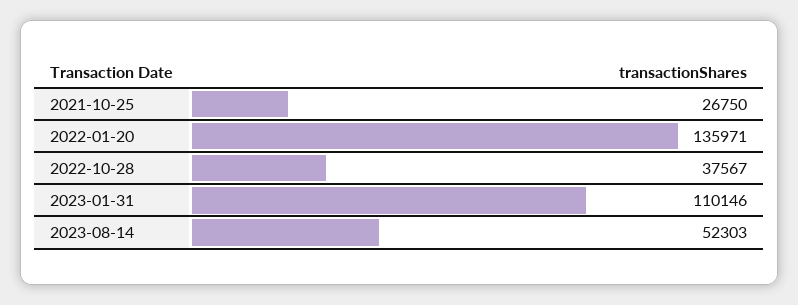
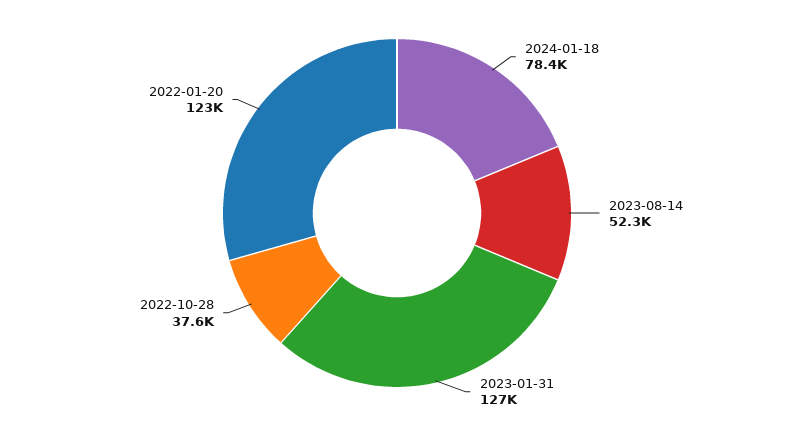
2021-10-25: 26750 -> none
2022-01-20: 135971 -> 123000
2023-01-31: 110146 -> 127000
2024-01-18: none -> 78400

